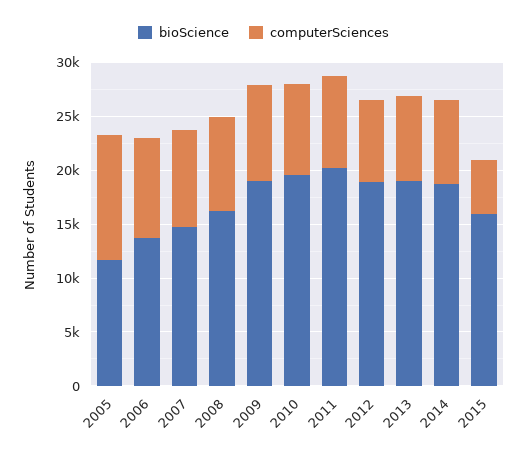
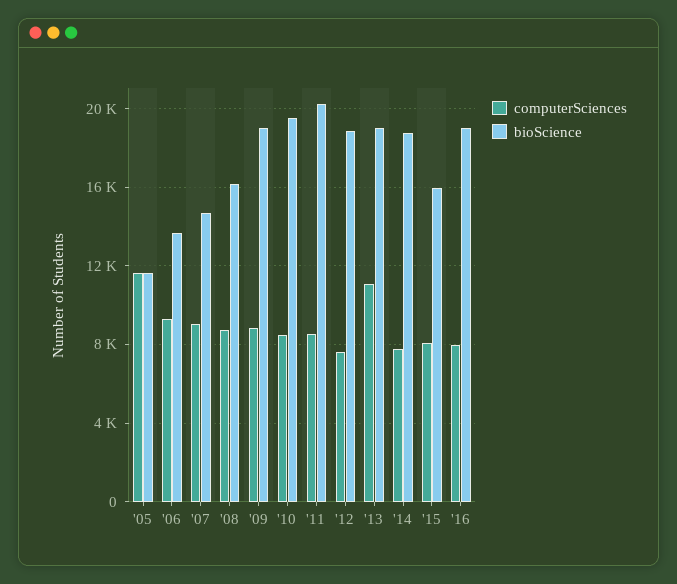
computerSciences, 2013: 8000 -> 11000
computerSciences, 2015: 5000 -> 8000
computerSciences, '16: none -> 8000
bioScience, '16: none -> 19000

